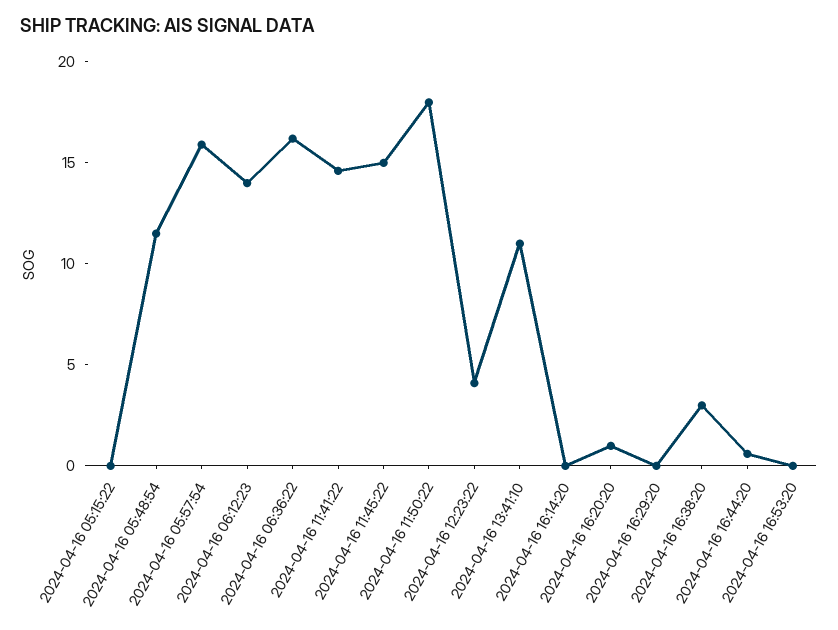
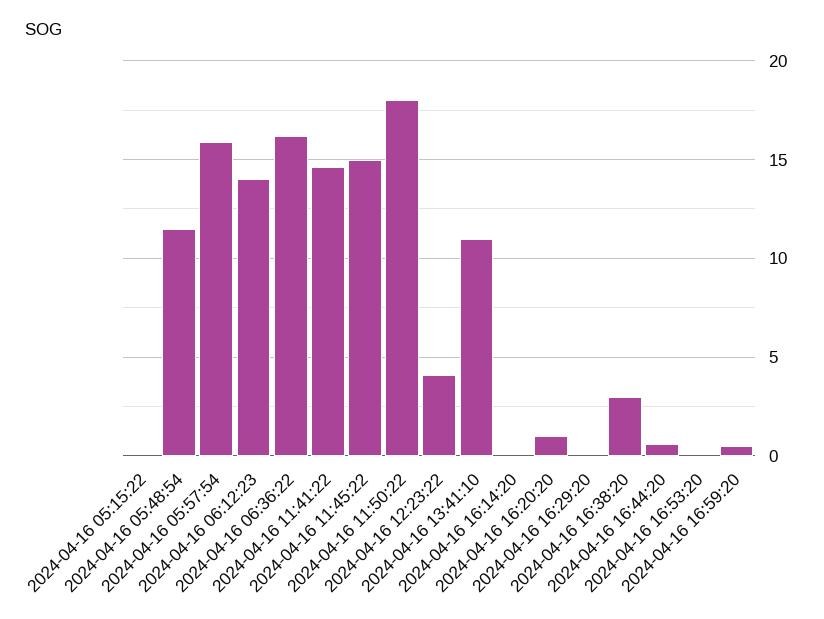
2024-04-16 16:59:20: none -> 0.5

